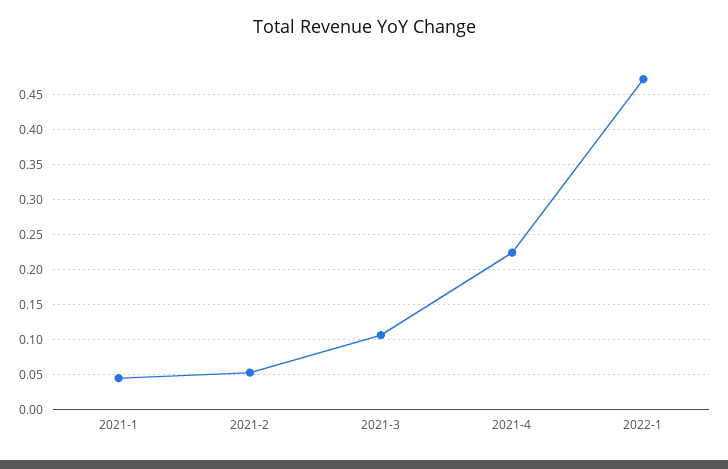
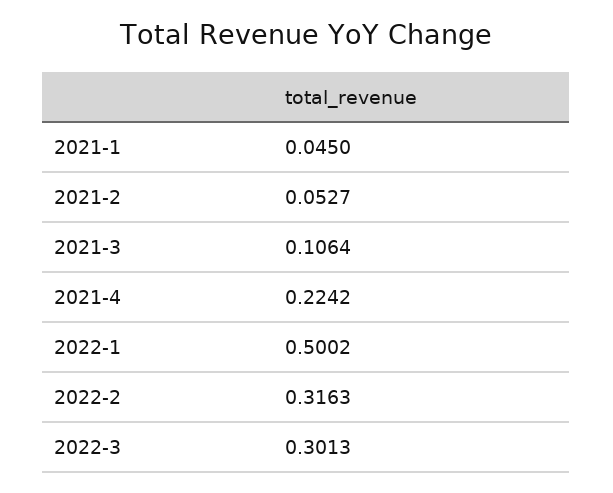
2022-1: 0.47 -> 0.5002
2022-2: none -> 0.3163
2022-3: none -> 0.3013

